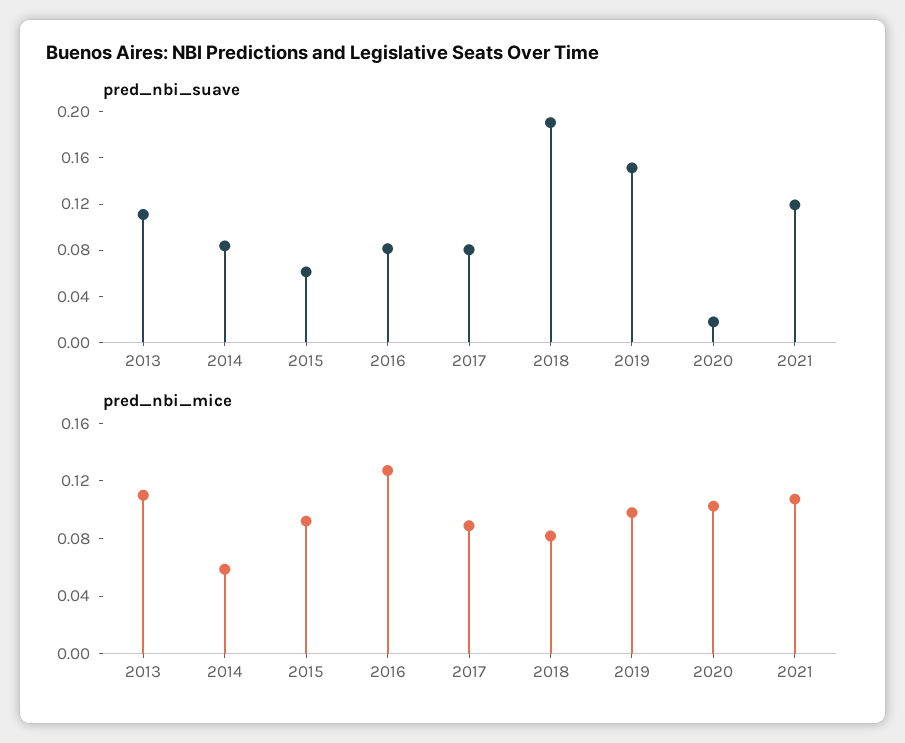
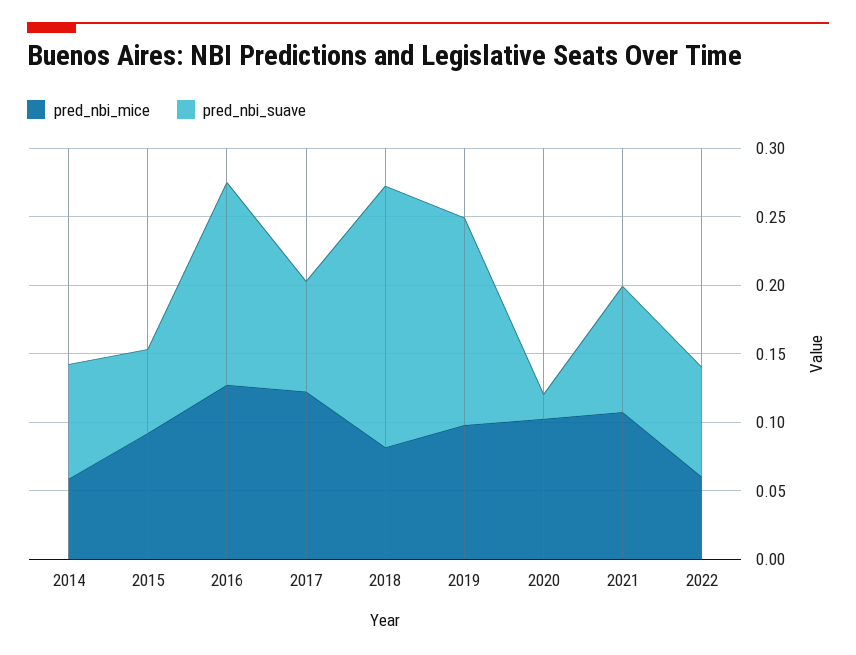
pred_nbi_suave, 2013: 0.11 -> none
pred_nbi_suave, 2016: 0.08 -> 0.15
pred_nbi_suave, 2021: 0.12 -> 0.09
pred_nbi_mice, 2013: 0.11 -> none
pred_nbi_mice, 2017: 0.09 -> 0.12
pred_nbi_mice, 2022: none -> 0.06
pred_nbi_suave, 2022: none -> 0.08

